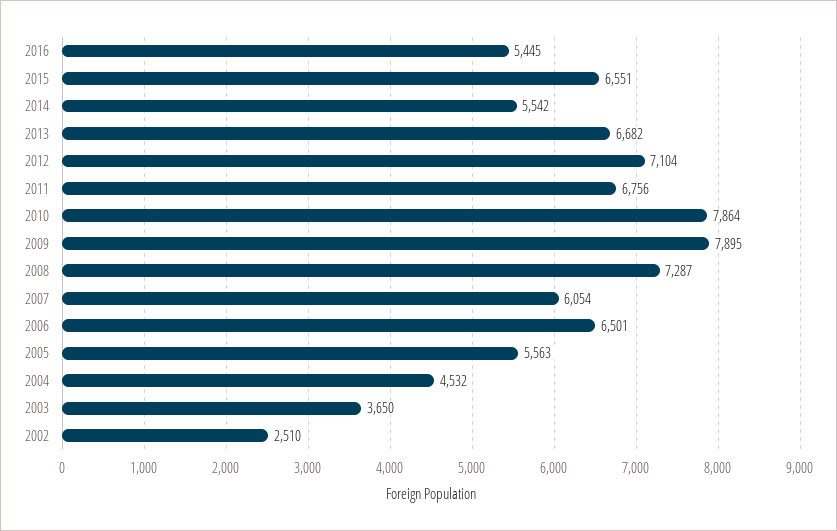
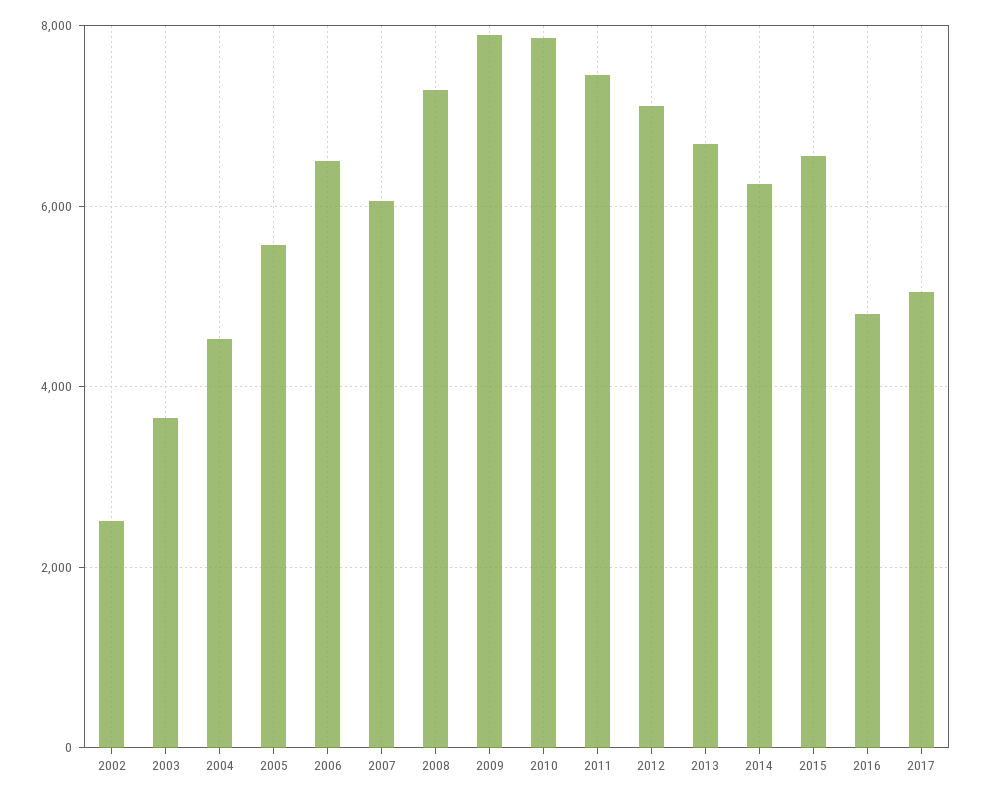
2016: 5445 -> 4800
2014: 5542 -> 6200
2011: 6756 -> 7400
2017: none -> 5000

